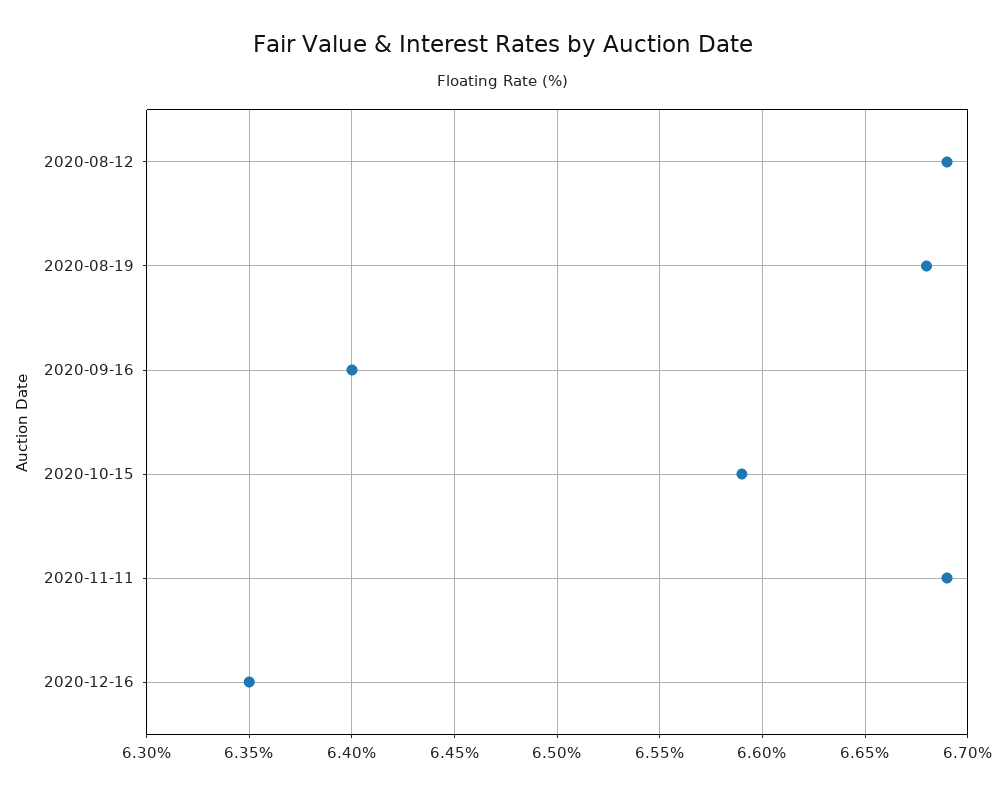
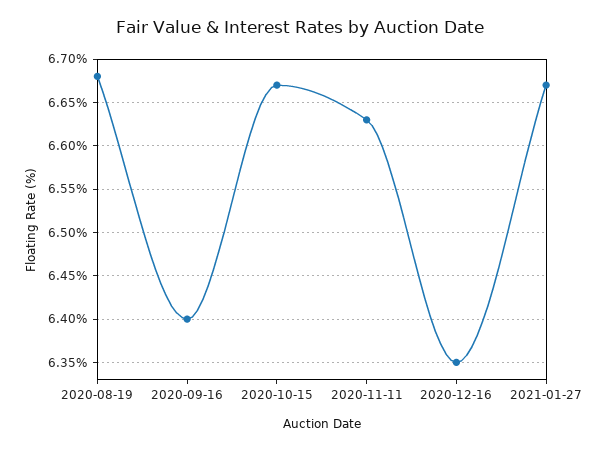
2020-08-12: 6.69 -> none
2020-10-15: 6.59 -> 6.67
2020-11-11: 6.69 -> 6.63
2021-01-27: none -> 6.67

